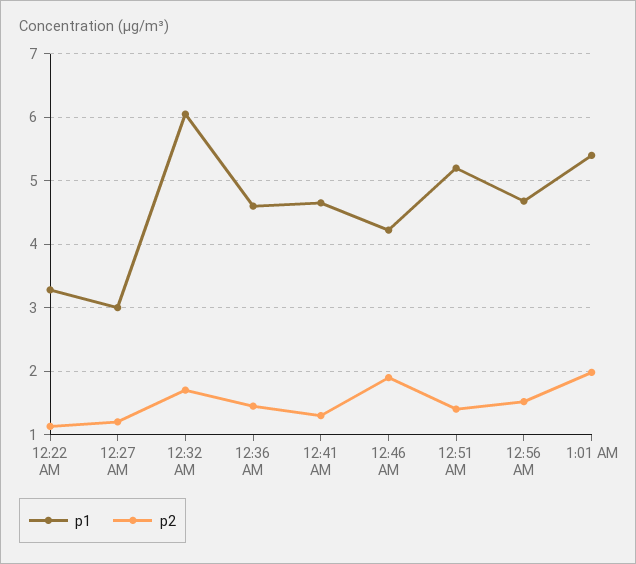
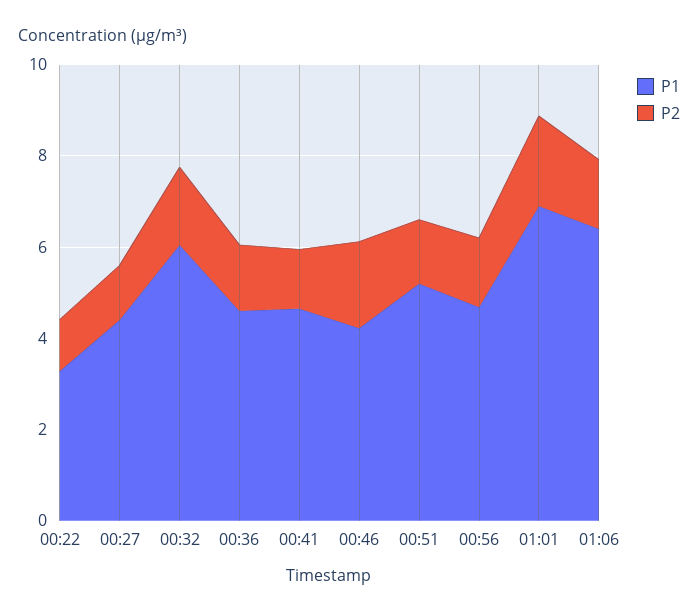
p1, 12:27 AM: 3 -> 4.5
p1, 1:01 AM: 5.4 -> 7
p1, 01:06: none -> 6.5
p2, 01:06: none -> 1.5

